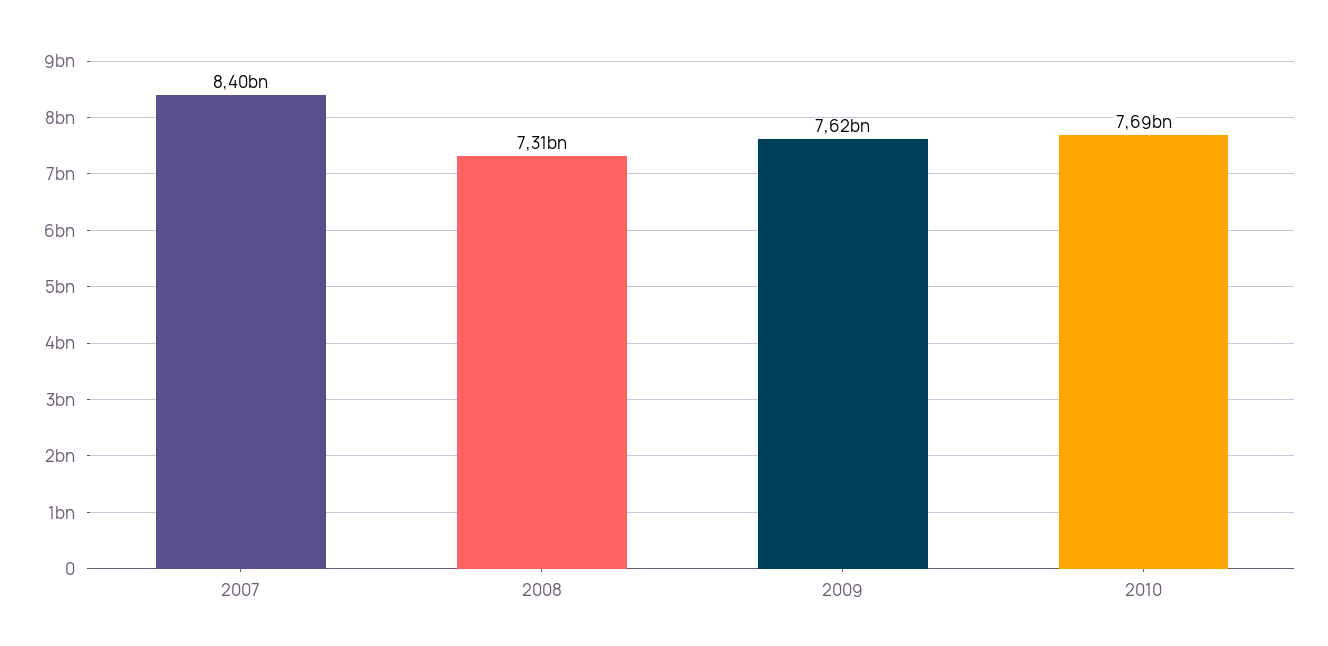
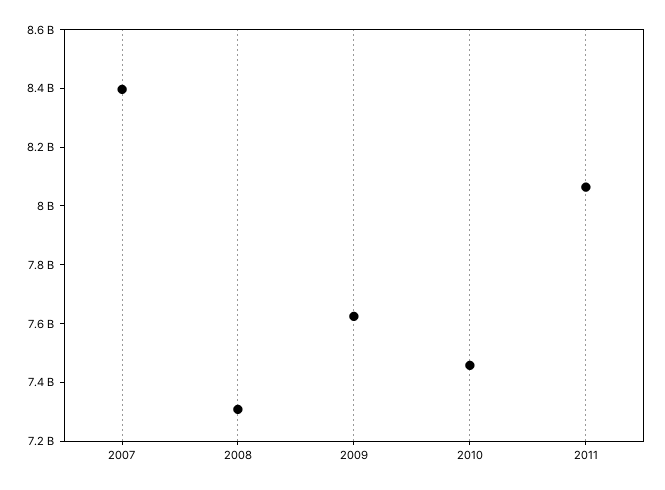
2010: 7690000000 -> 7450000000
2011: none -> 8050000000

